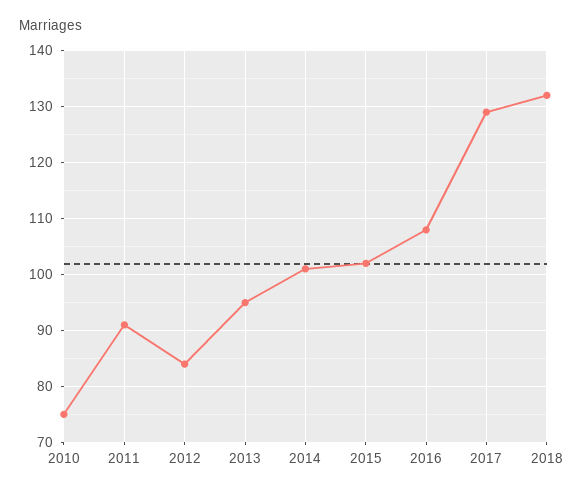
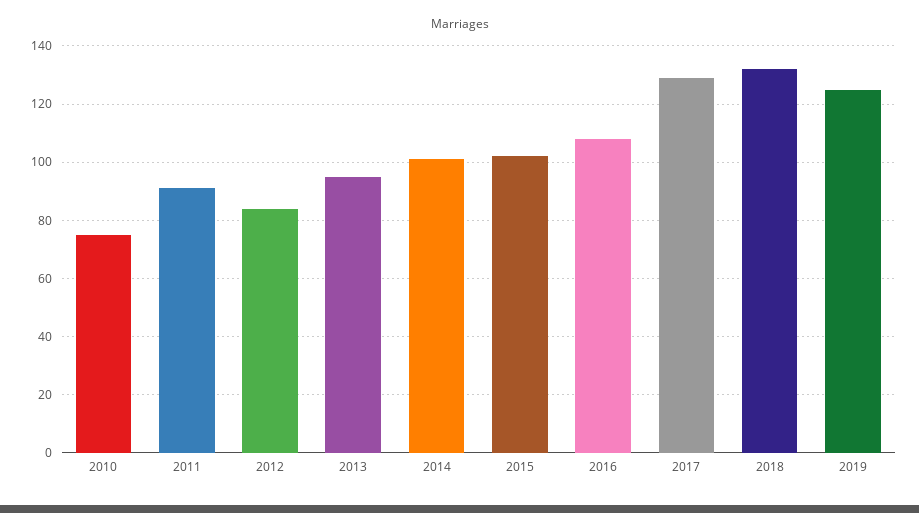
2019: none -> 125

